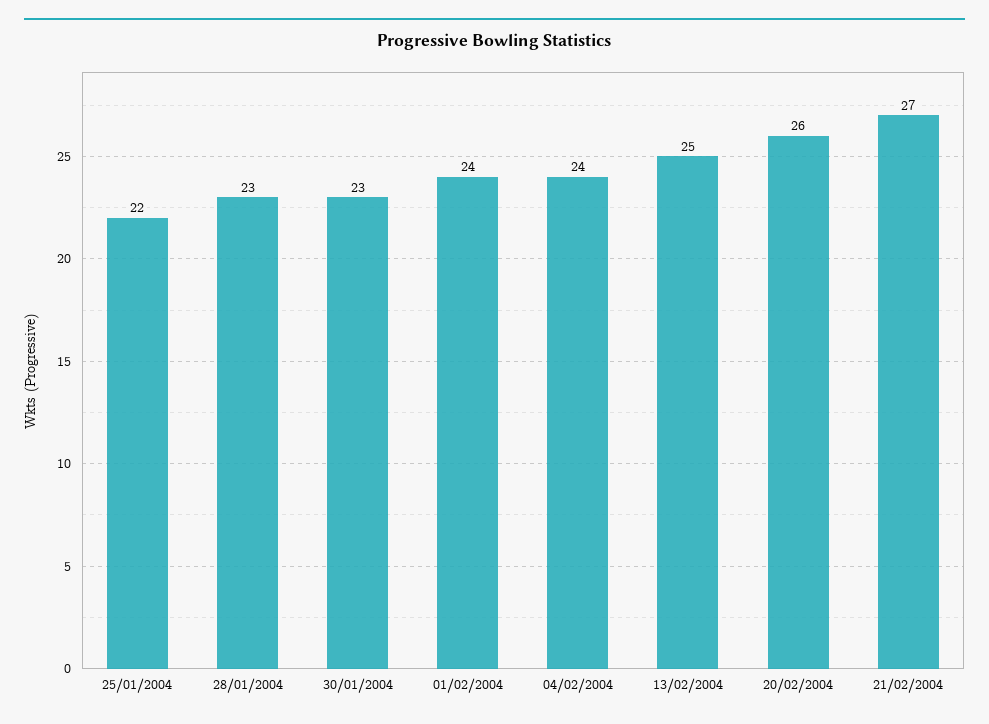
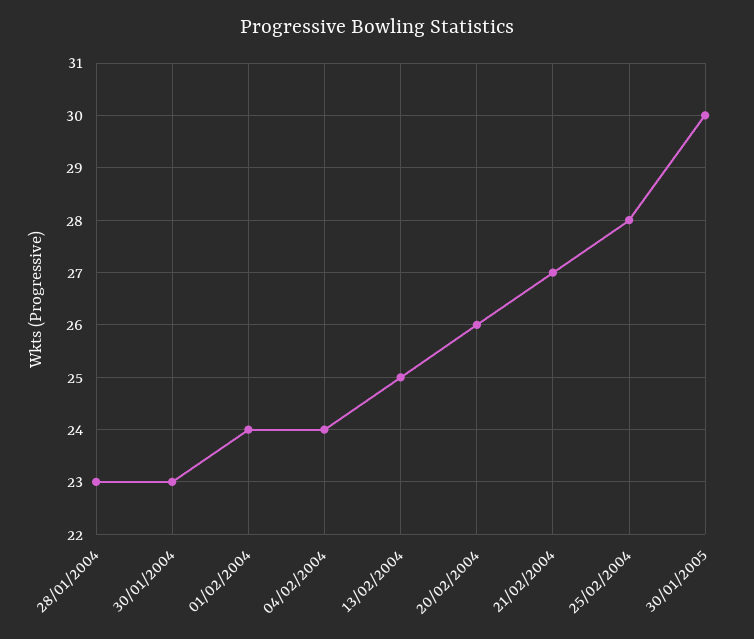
25/01/2004: 22 -> none
25/02/2004: none -> 28
30/01/2005: none -> 30

